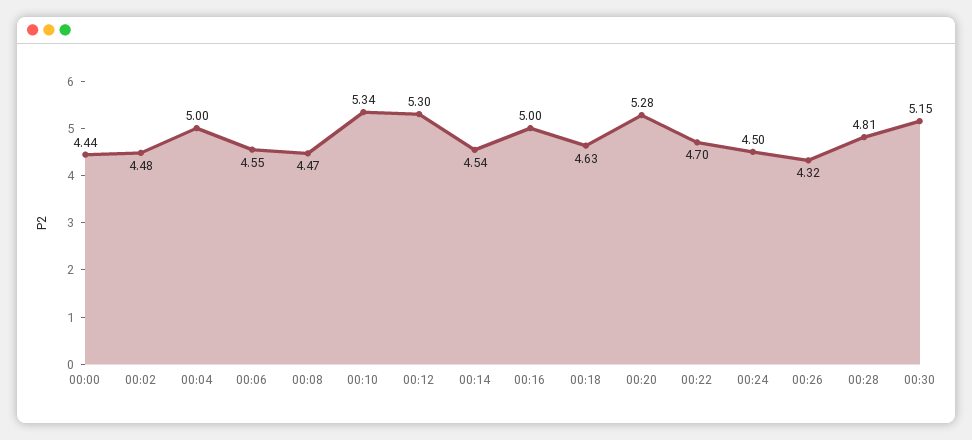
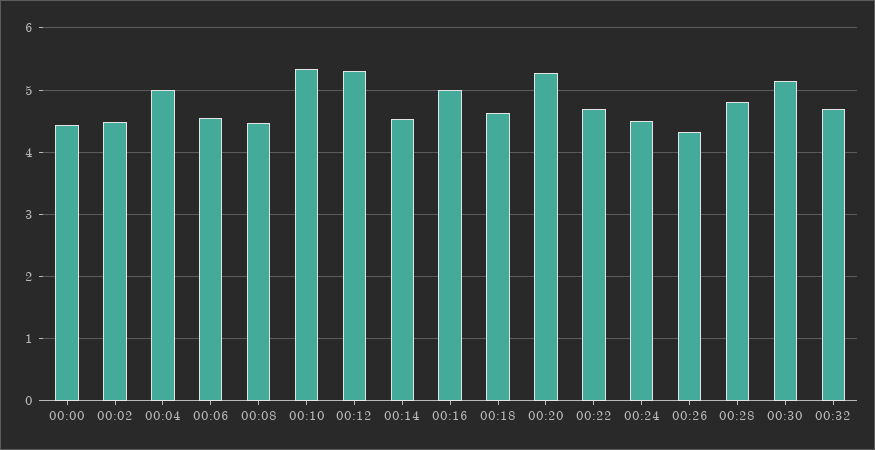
00:32: none -> 4.7

